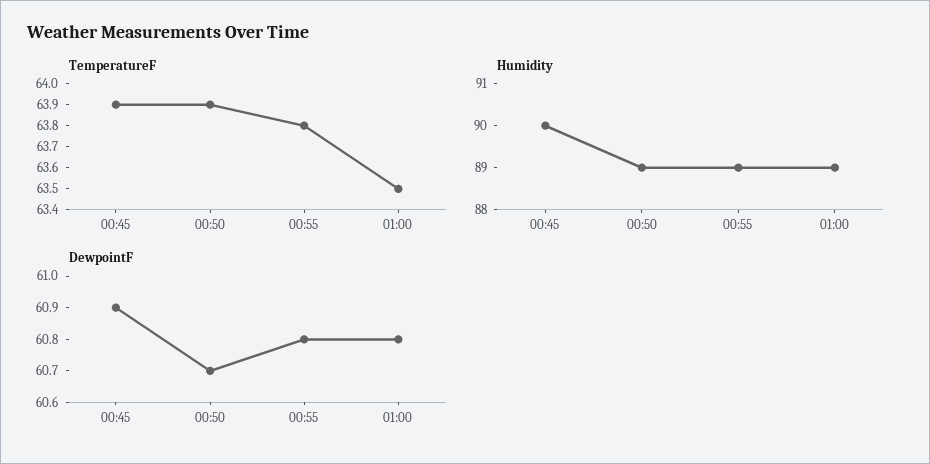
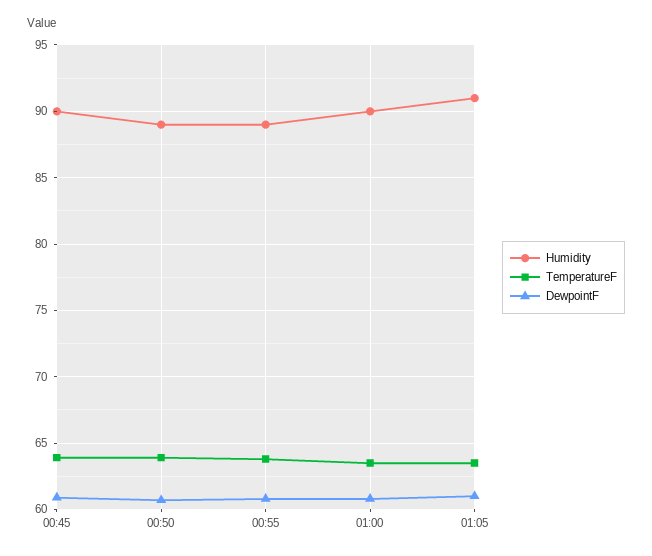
Humidity, 01:00: 89 -> 90
Humidity, 01:05: none -> 91
TemperatureF, 01:05: none -> 63.5
DewpointF, 01:05: none -> 61

